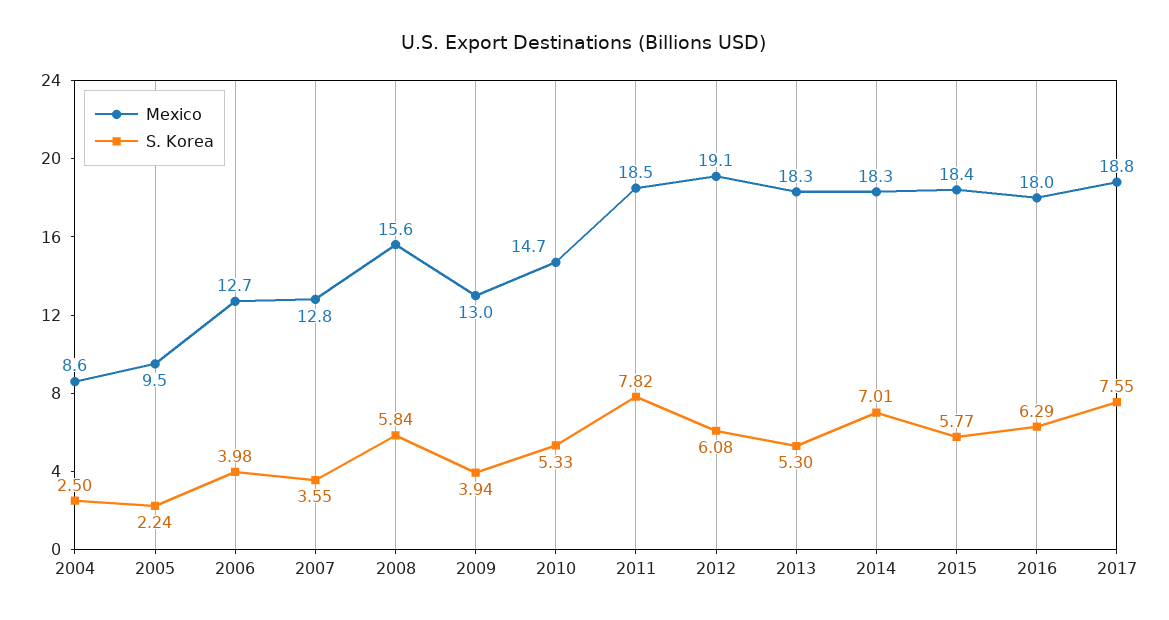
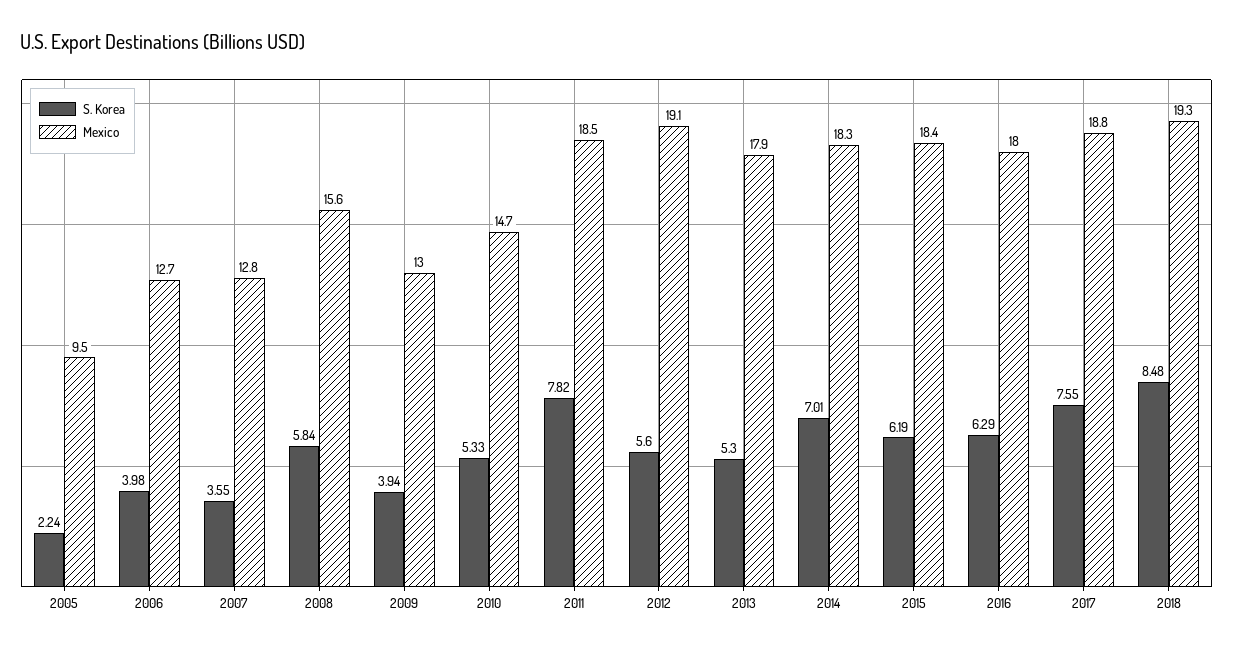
Mexico, 2004: 8.6 -> none
S. Korea, 2004: 2.5 -> none
S. Korea, 2012: 6.08 -> 5.6
Mexico, 2013: 18.3 -> 17.9
S. Korea, 2015: 5.77 -> 6.19
S. Korea, 2018: none -> 8.48
Mexico, 2018: none -> 19.3

